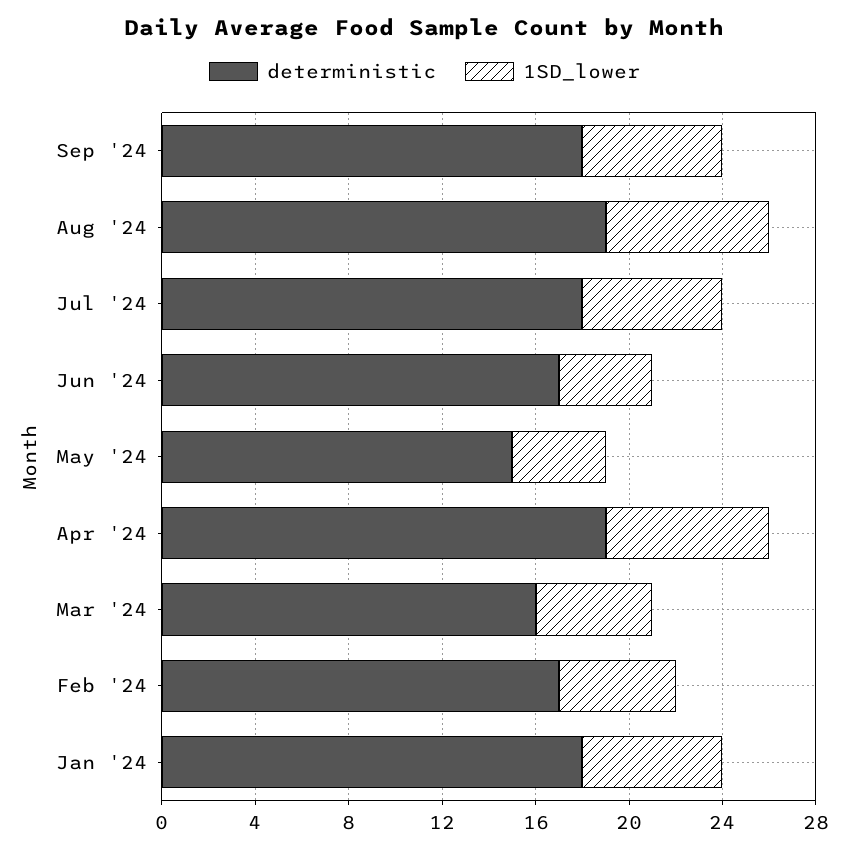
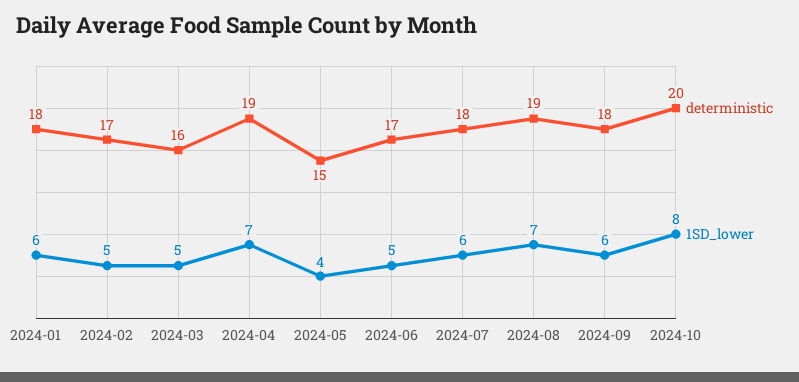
1SD_lower, Jun '24: 4 -> 5
deterministic, 2024-10: none -> 20
1SD_lower, 2024-10: none -> 8

